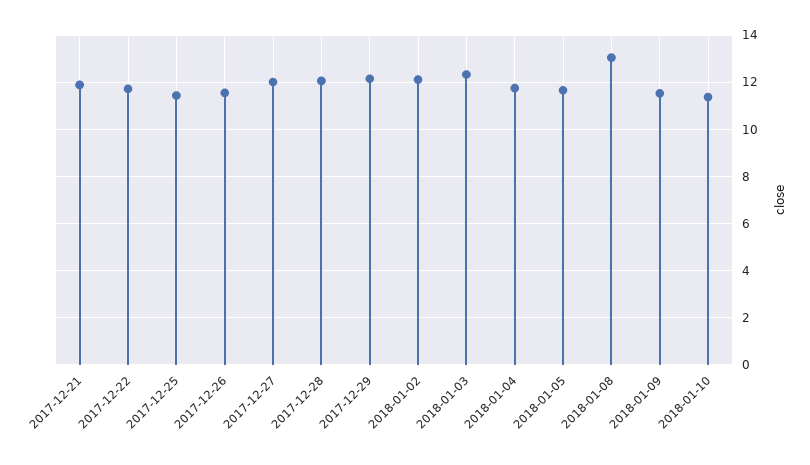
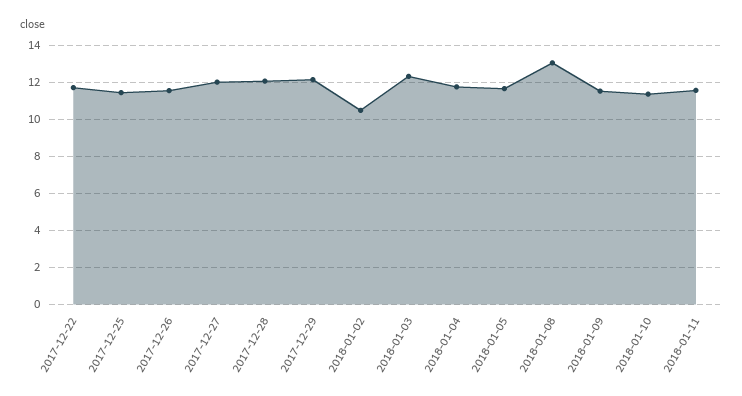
2017-12-21: 12 -> none
2018-01-02: 12 -> 10.5
2018-01-11: none -> 11.5

